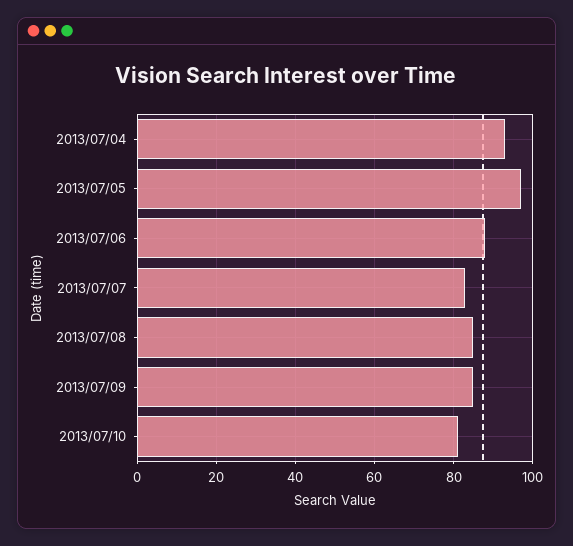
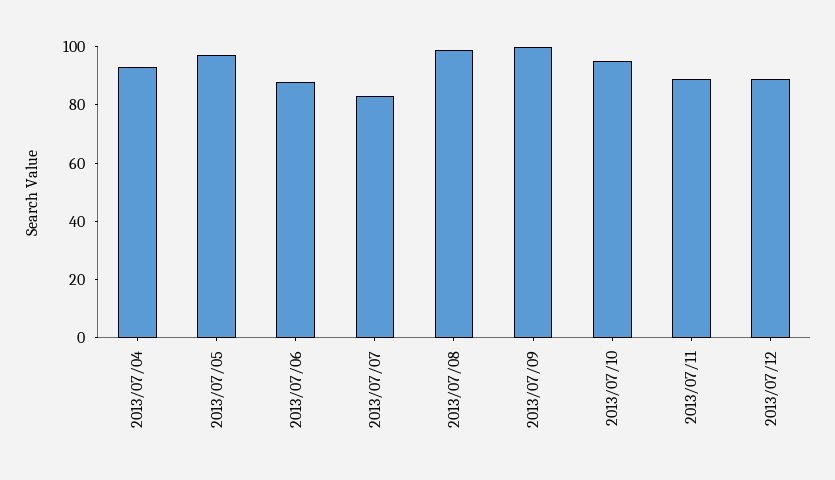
2013/07/08: 85 -> 100
2013/07/09: 85 -> 100
2013/07/10: 80 -> 95
2013/07/11: none -> 90
2013/07/12: none -> 90

